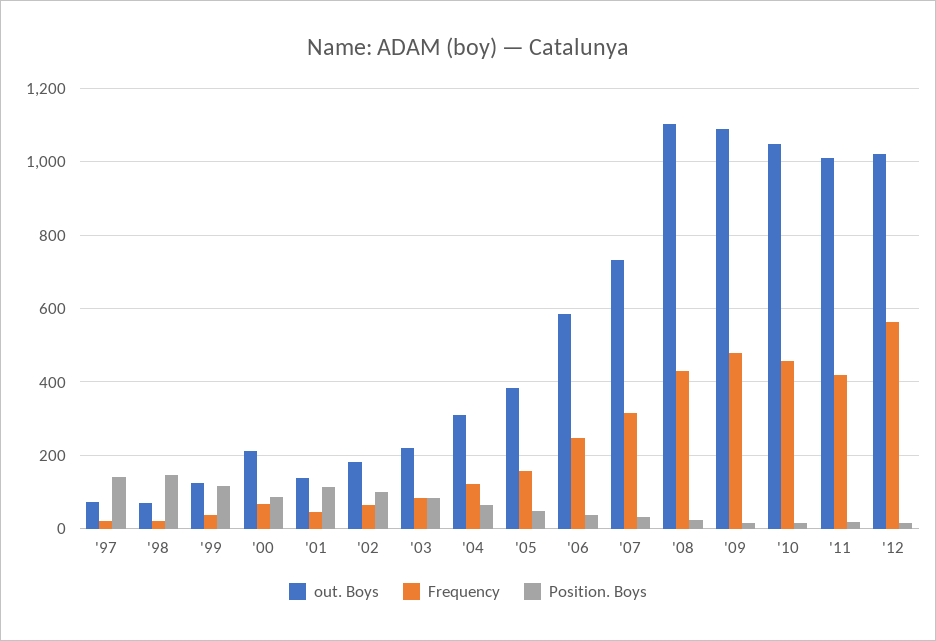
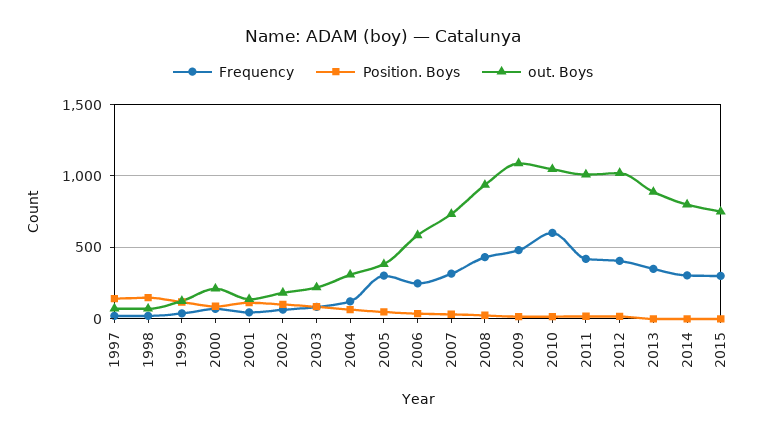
Frequency, '05: 160 -> 300
out. Boys, '08: 1100 -> 950
Frequency, '10: 460 -> 600
Frequency, '12: 560 -> 400
Frequency, 2013: none -> 350
Position. Boys, 2013: none -> 0
out. Boys, 2013: none -> 900
Frequency, 2014: none -> 300
Position. Boys, 2014: none -> 0
out. Boys, 2014: none -> 800
Frequency, 2015: none -> 300
Position. Boys, 2015: none -> 0
out. Boys, 2015: none -> 750

